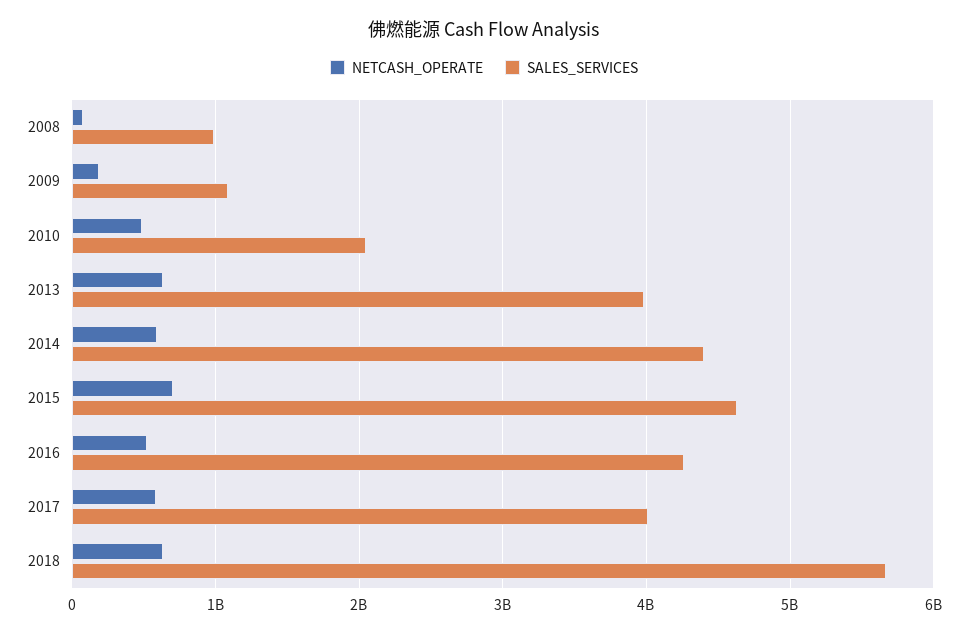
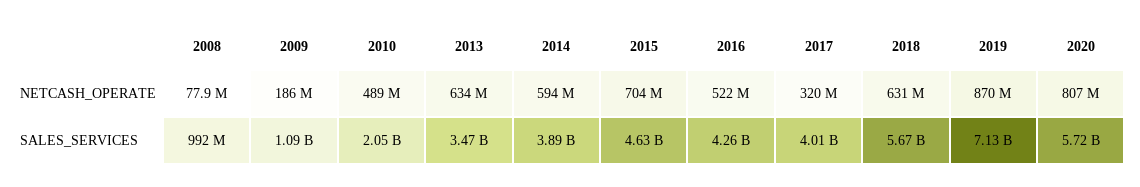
SALES_SERVICES, 2013: 4000000000 -> 3470000000
SALES_SERVICES, 2014: 4400000000 -> 3890000000
NETCASH_OPERATE, 2017: 600000000 -> 320000000
NETCASH_OPERATE, 2019: none -> 870000000
NETCASH_OPERATE, 2020: none -> 807000000
SALES_SERVICES, 2019: none -> 7130000000
SALES_SERVICES, 2020: none -> 5720000000

